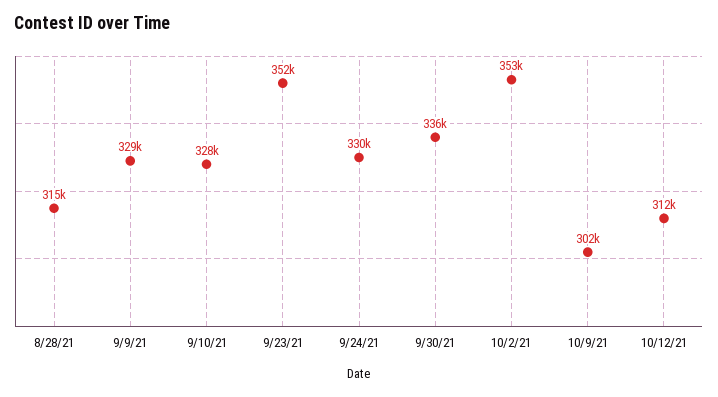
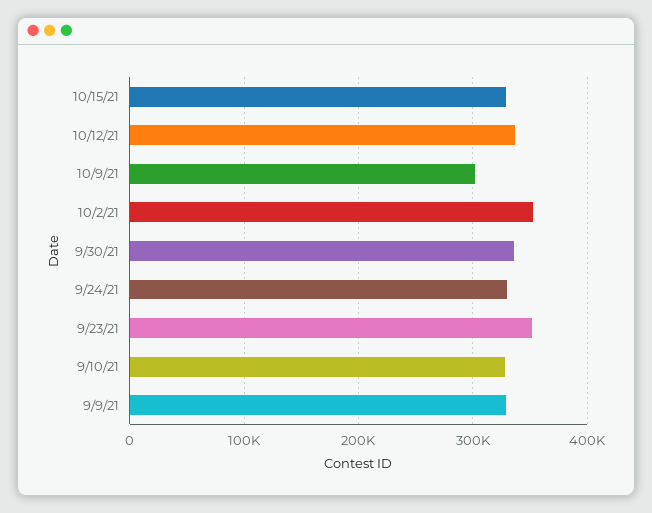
8/28/21: 315000 -> none
10/12/21: 312000 -> 340000
10/15/21: none -> 330000

